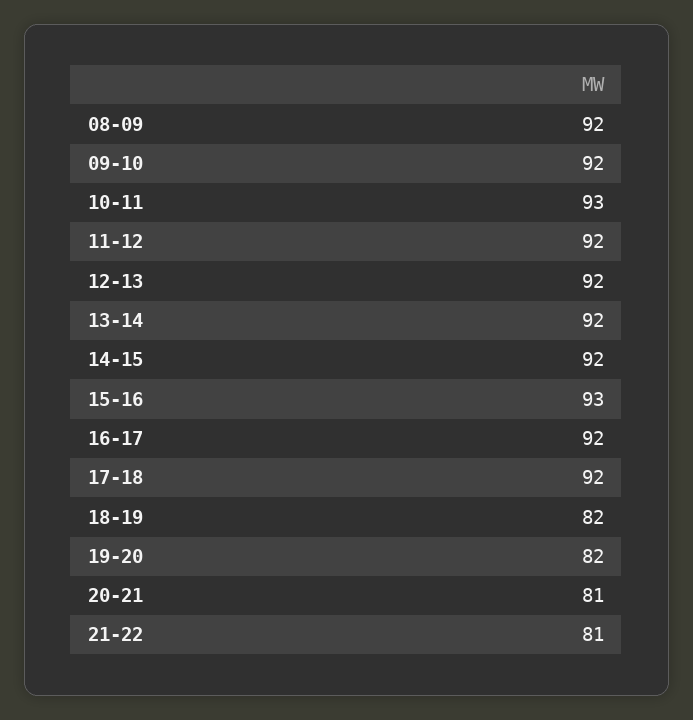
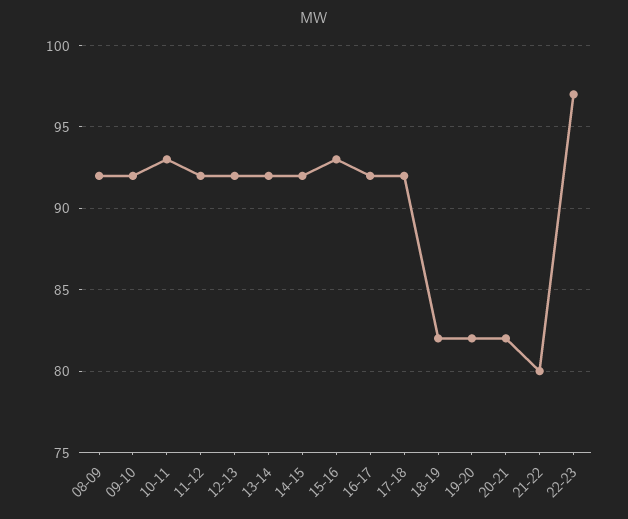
20-21: 81 -> 82
21-22: 81 -> 80
22-23: none -> 97

